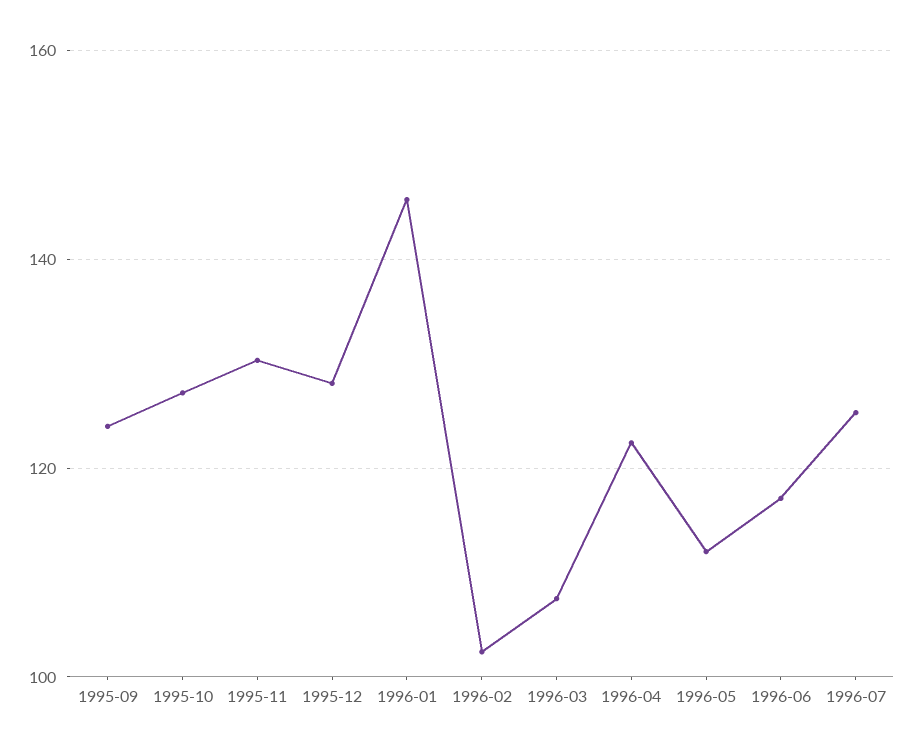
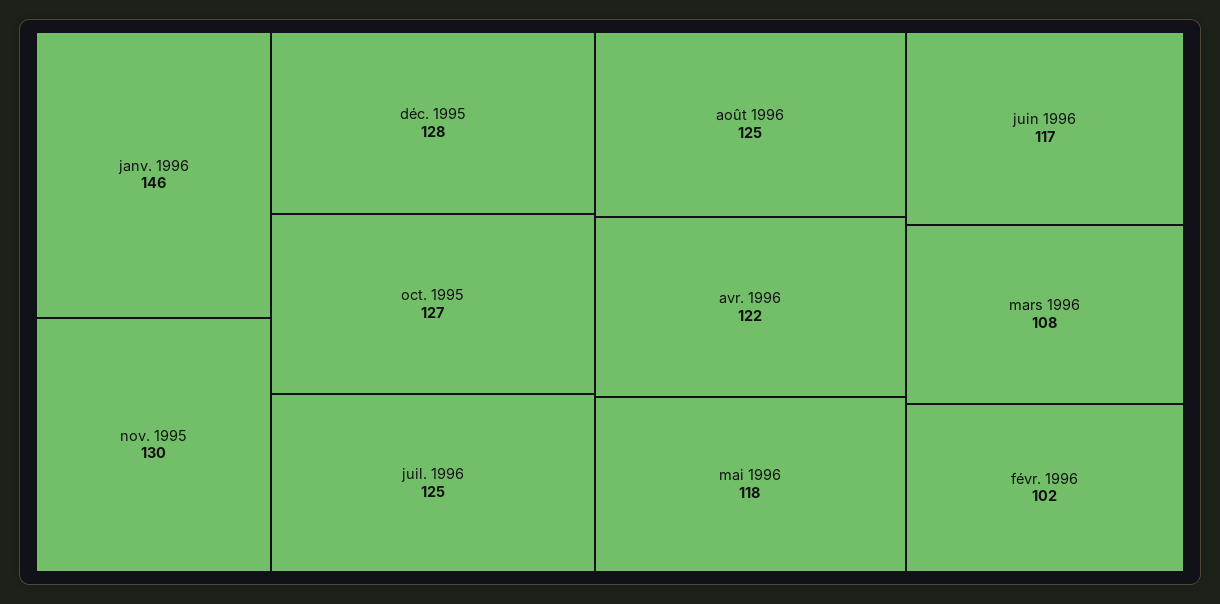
1995-09: 124 -> none
1996-05: 112 -> 118
août 1996: none -> 125

